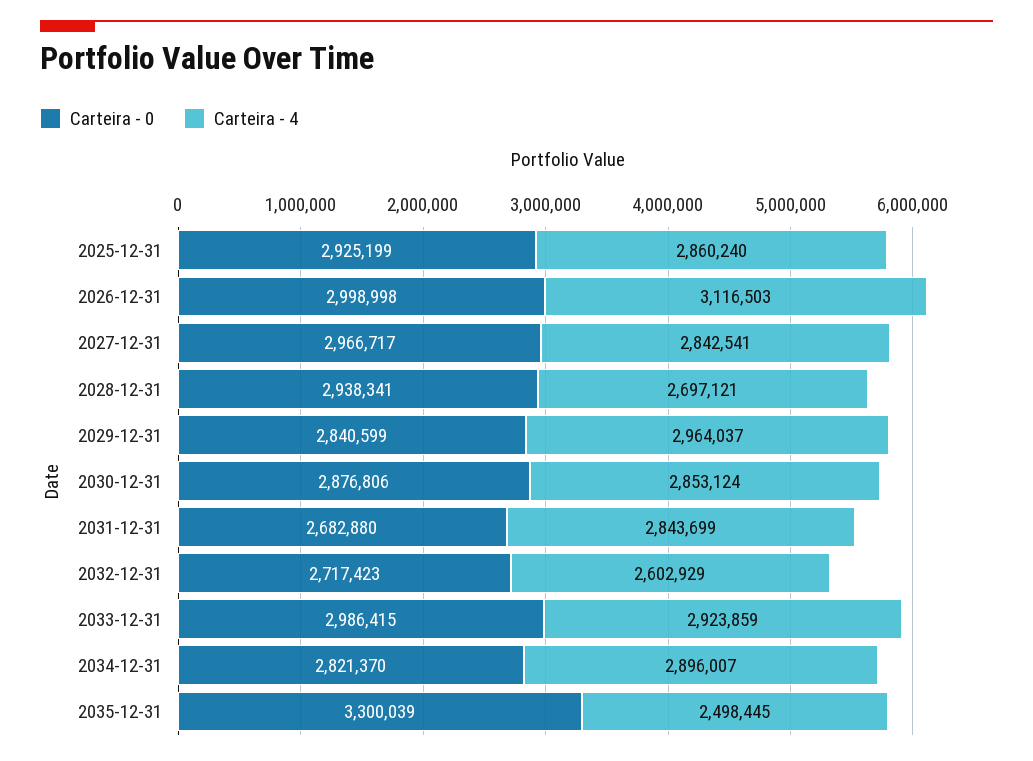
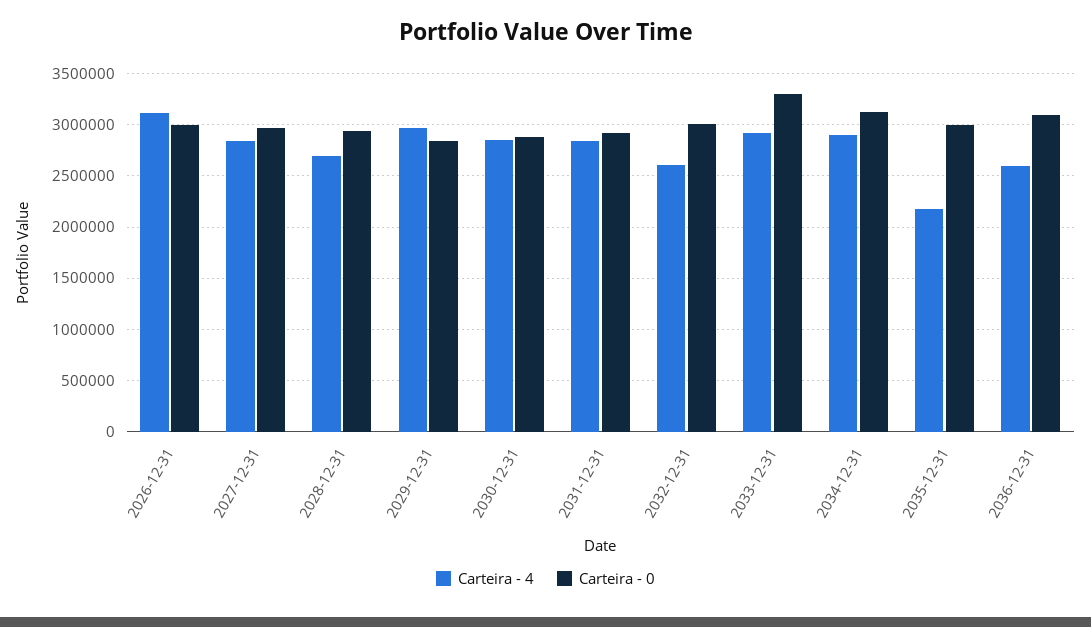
Carteira - 0, 2025-12-31: 2925199 -> none
Carteira - 4, 2025-12-31: 2860240 -> none
Carteira - 0, 2031-12-31: 2682880 -> 2900000
Carteira - 0, 2032-12-31: 2717423 -> 3000000
Carteira - 0, 2033-12-31: 2986415 -> 3300000
Carteira - 0, 2034-12-31: 2821370 -> 3100000
Carteira - 0, 2035-12-31: 3300039 -> 3000000
Carteira - 4, 2035-12-31: 2498445 -> 2200000
Carteira - 4, 2036-12-31: none -> 2600000
Carteira - 0, 2036-12-31: none -> 3100000

